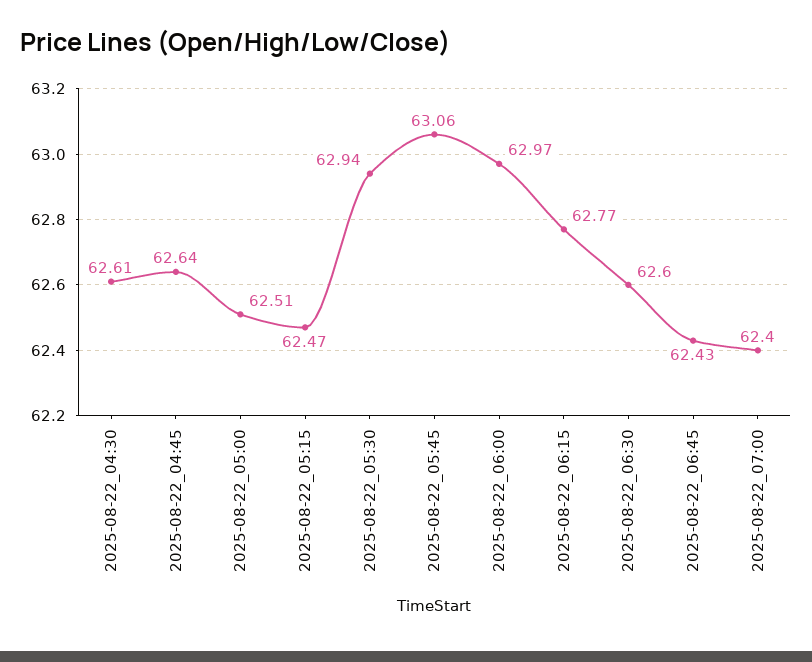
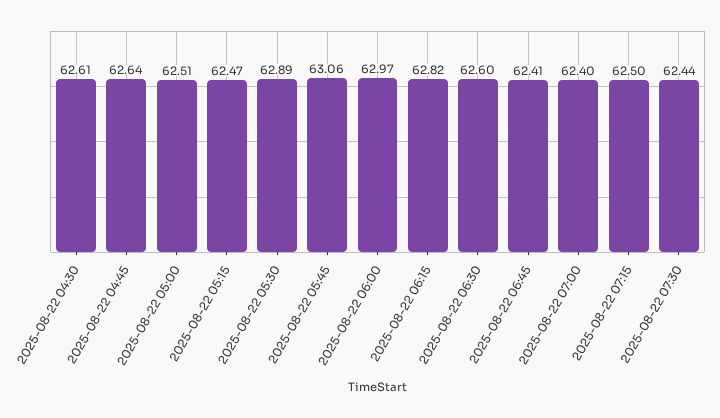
2025-08-22_05:30: 62.94 -> 62.89
2025-08-22_06:15: 62.77 -> 62.82
2025-08-22_06:45: 62.43 -> 62.41
2025-08-22 07:15: none -> 62.5
2025-08-22 07:30: none -> 62.44

